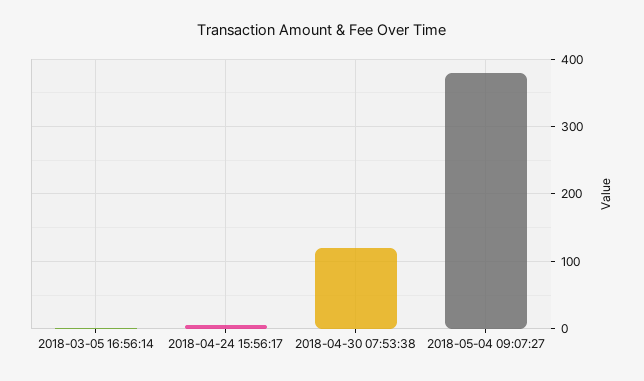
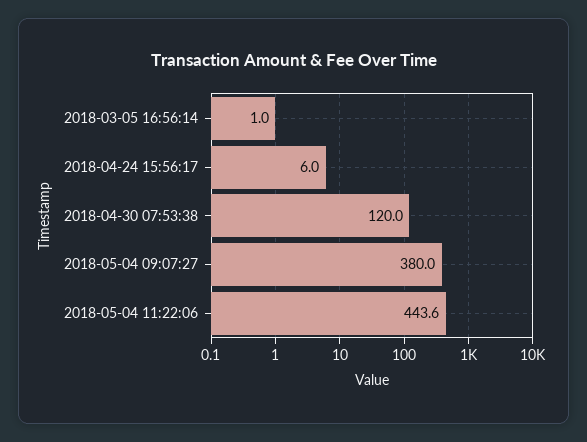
2018-05-04 11:22:06: none -> 443.6

